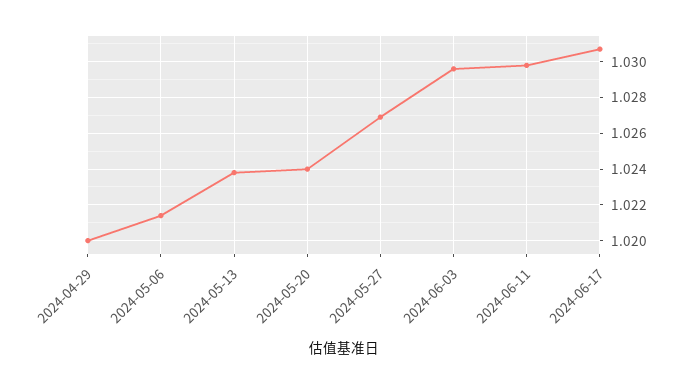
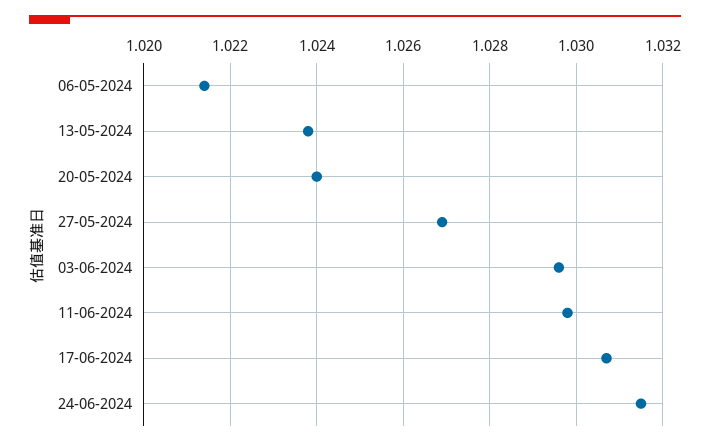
2024-04-29: 1.02 -> none
24-06-2024: none -> 1.0315

